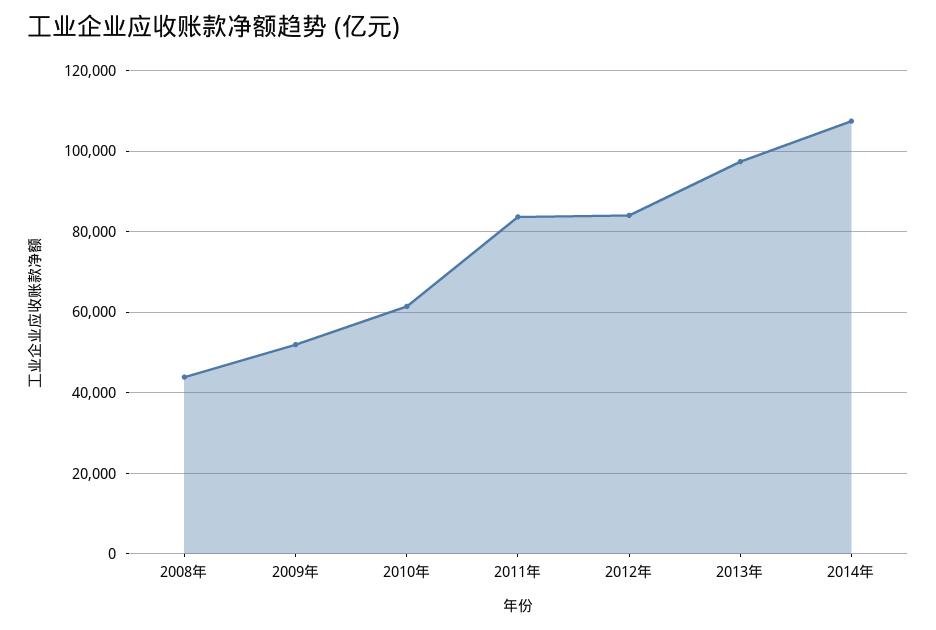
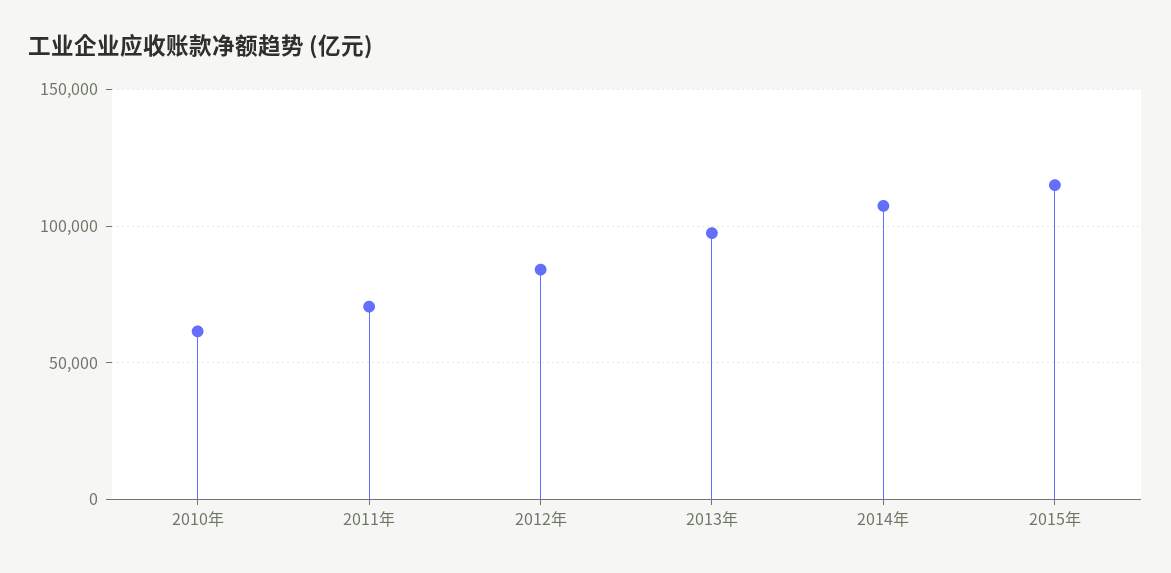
2008年: 44000 -> none
2009年: 52000 -> none
2011年: 84000 -> 70000
2015年: none -> 115000

